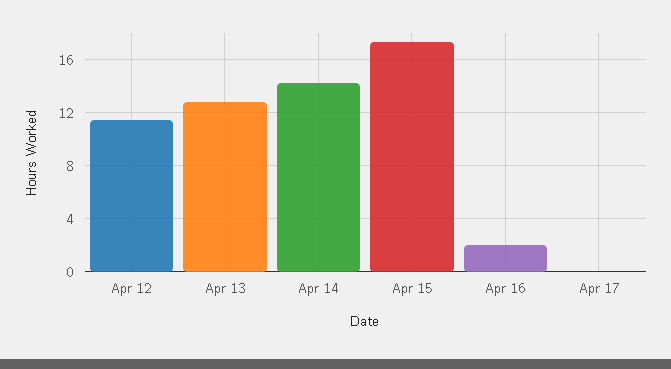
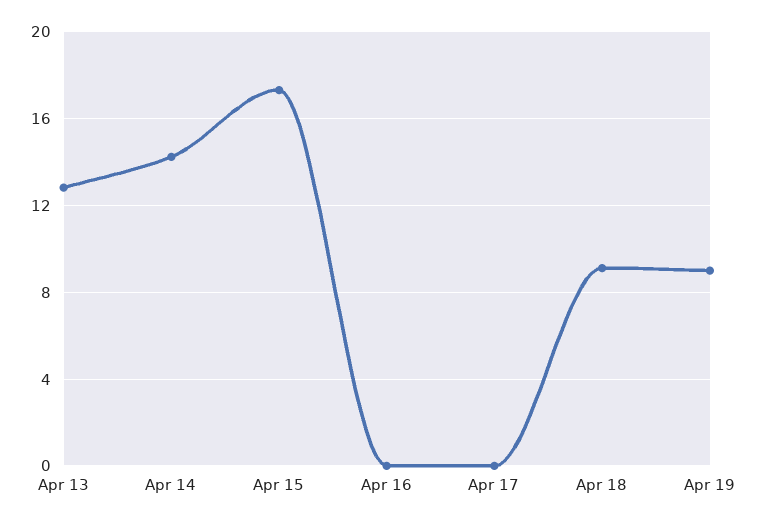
Apr 12: 11.5 -> none
Apr 16: 2 -> 0
Apr 18: none -> 9
Apr 19: none -> 9

